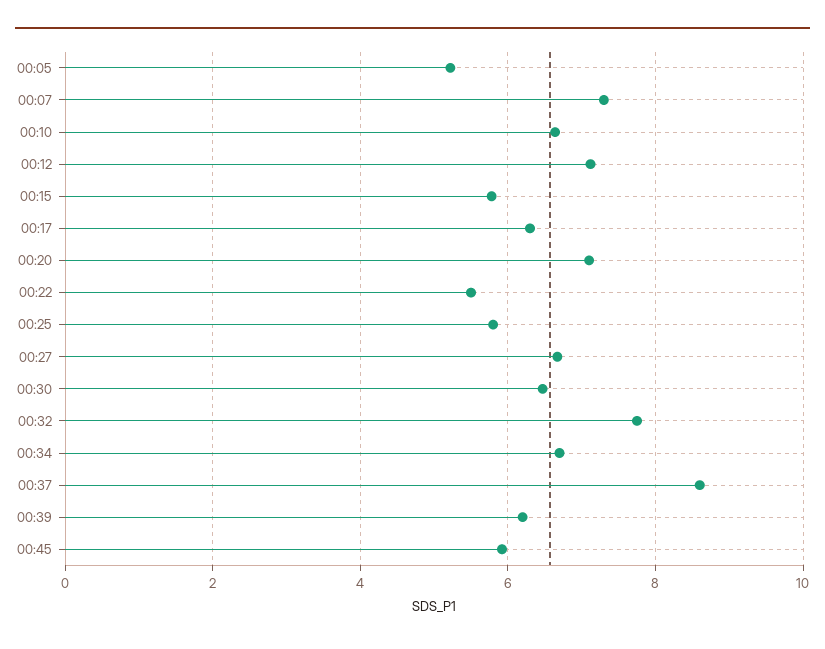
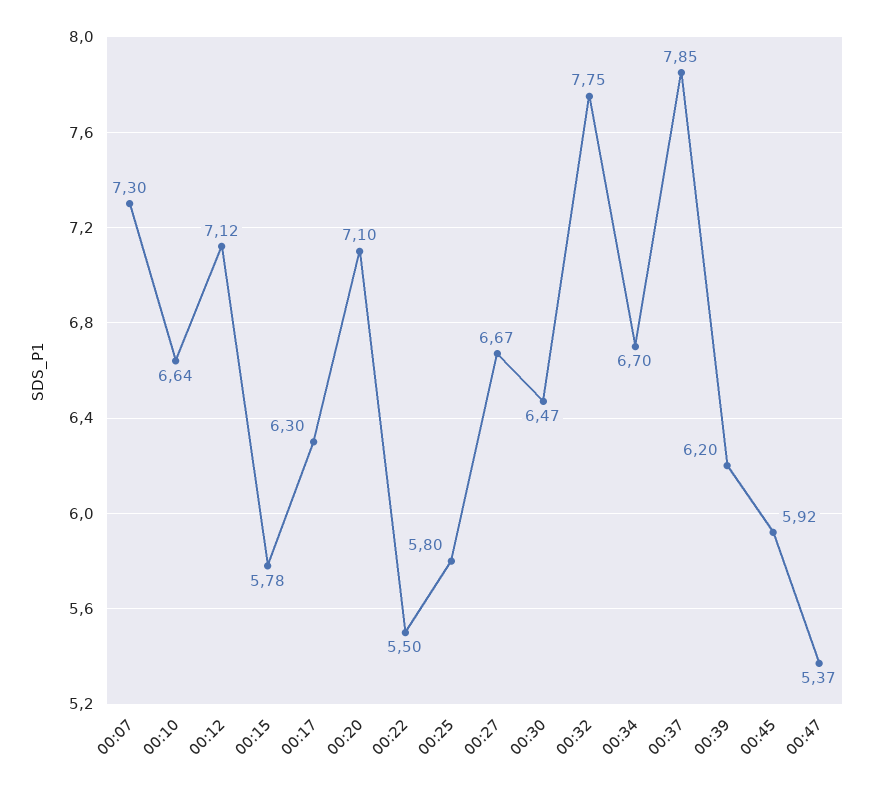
00:05: 5.2 -> none
00:37: 8.6 -> 7.85
00:47: none -> 5.37

